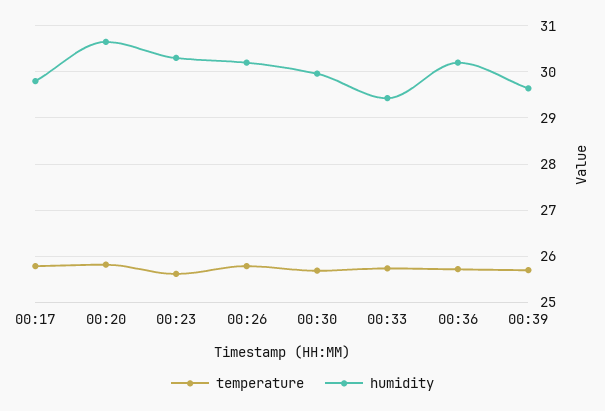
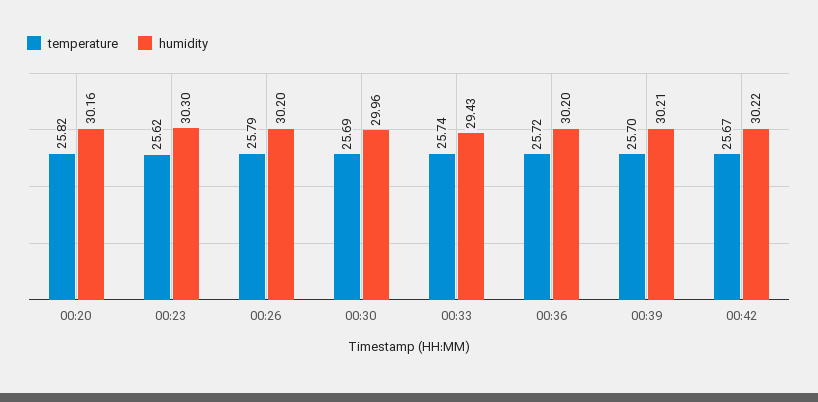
temperature, 00:17: 25.8 -> none
humidity, 00:17: 29.8 -> none
humidity, 00:20: 30.6 -> 30.16
humidity, 00:39: 29.6 -> 30.21
temperature, 00:42: none -> 25.67
humidity, 00:42: none -> 30.22

